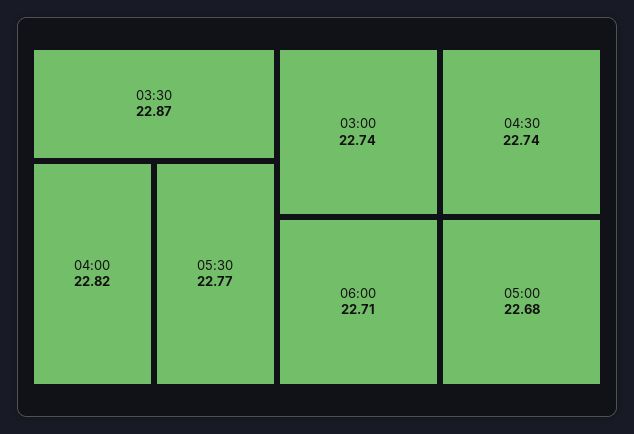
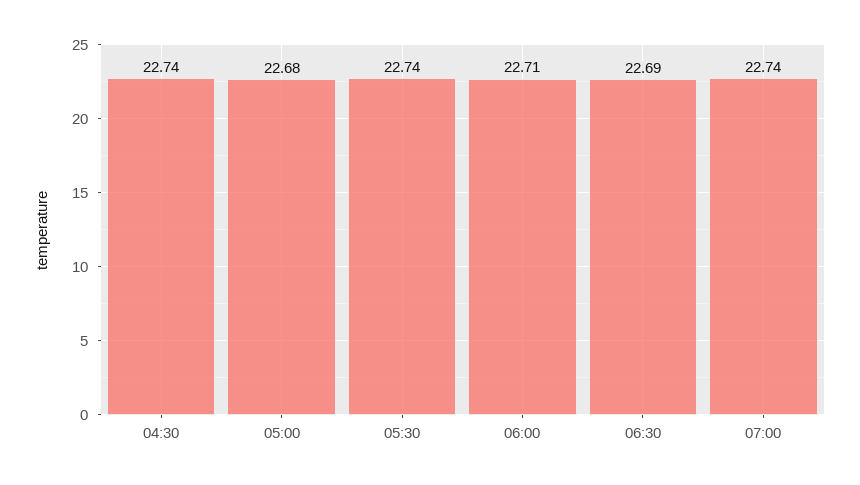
03:30: 22.87 -> none
04:00: 22.82 -> none
05:30: 22.77 -> 22.74
03:00: 22.74 -> none
06:30: none -> 22.69
07:00: none -> 22.74

